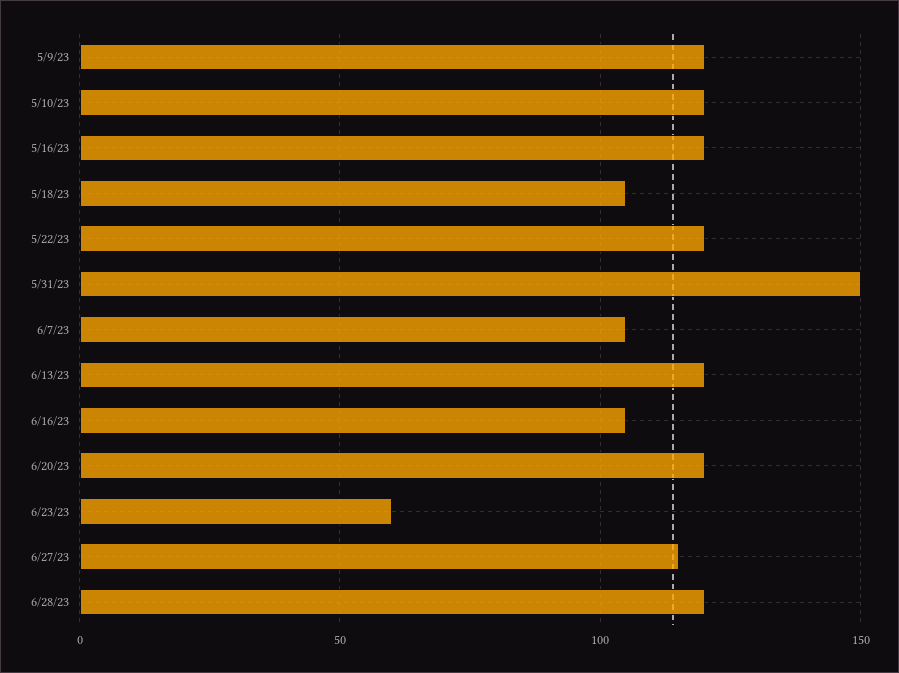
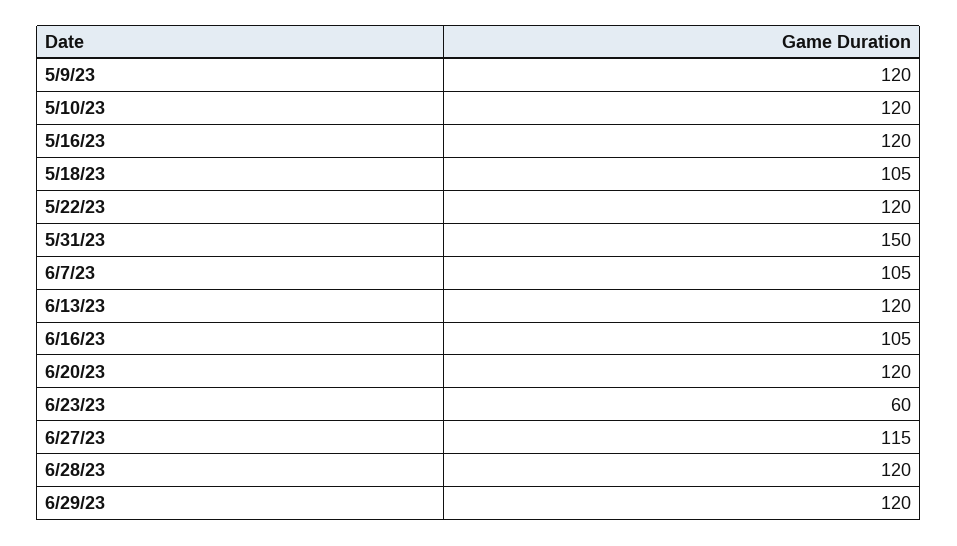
6/29/23: none -> 120

